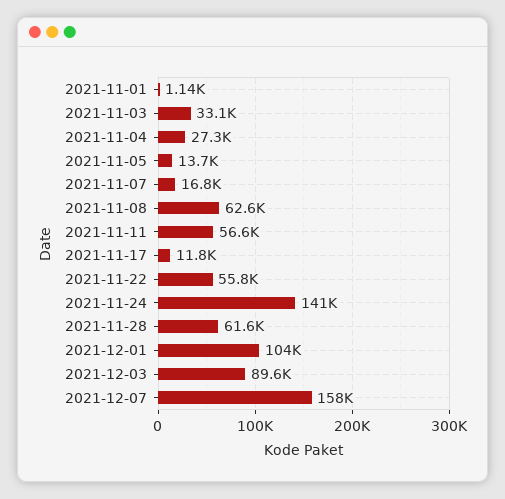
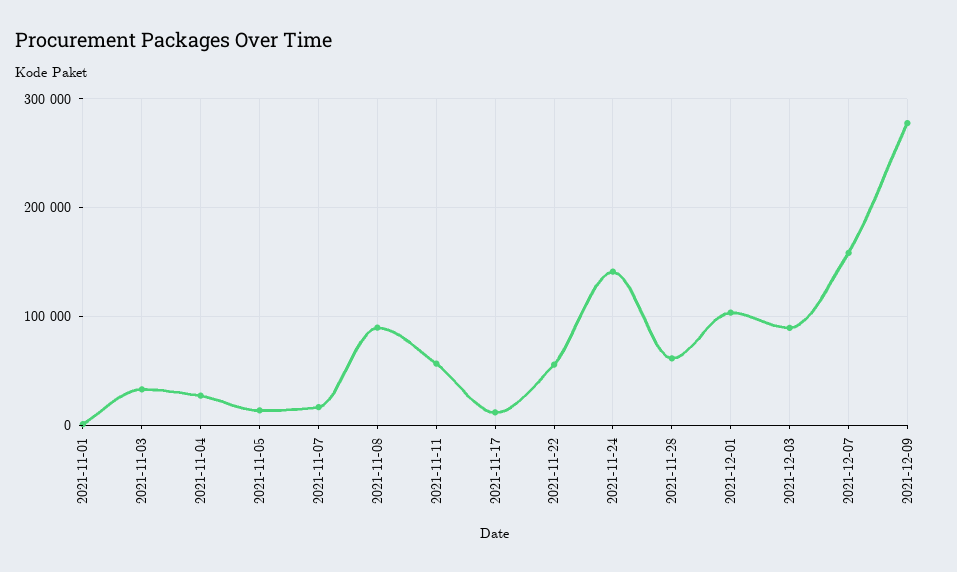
2021-11-08: 62600 -> 90000
2021-12-09: none -> 280000

